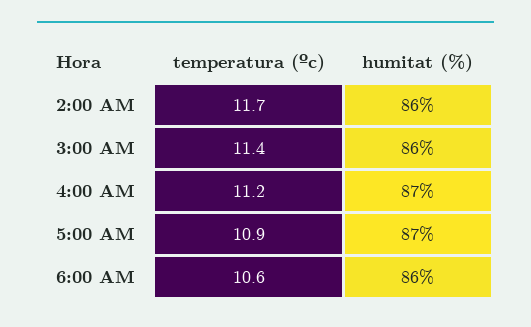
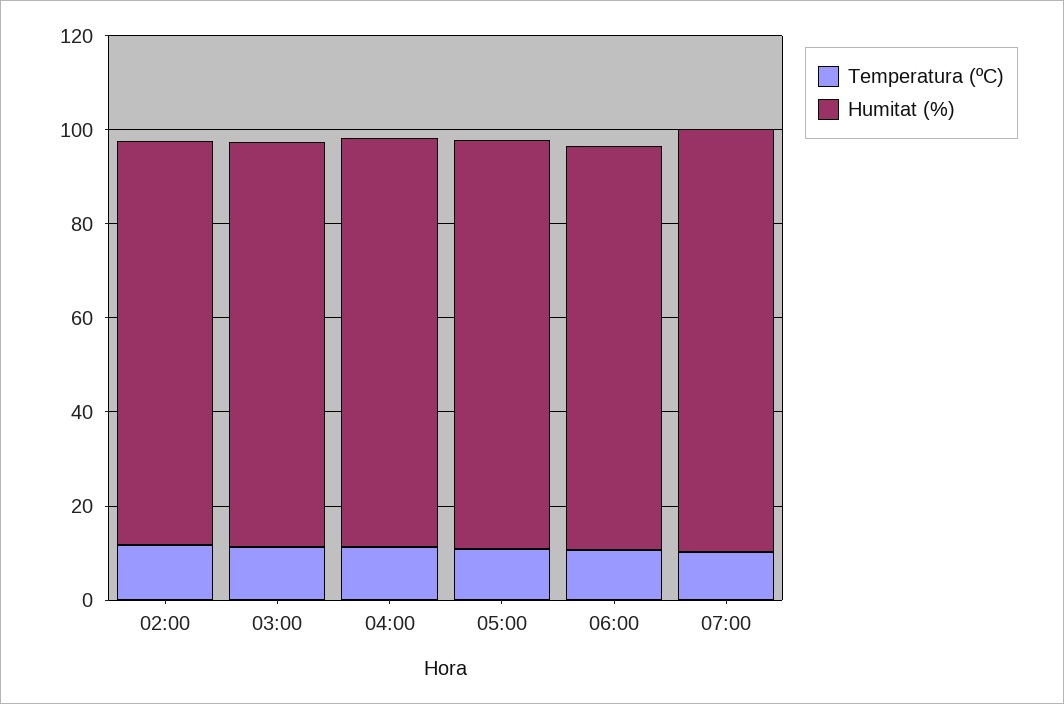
temperatura (ºc), 07:00: none -> 10
humitat (%), 07:00: none -> 90

